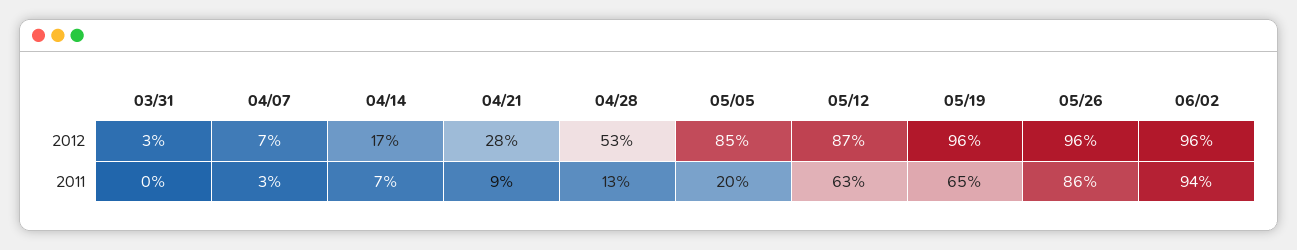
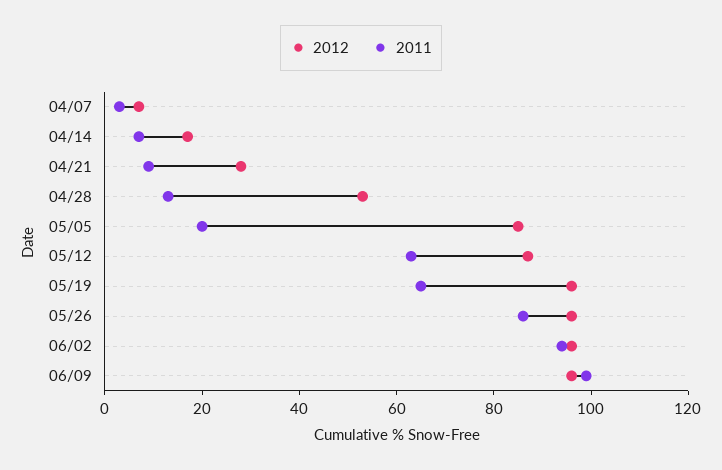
2012, 03/31: 3 -> none
2011, 03/31: 0 -> none
2012, 06/09: none -> 95
2011, 06/09: none -> 100

